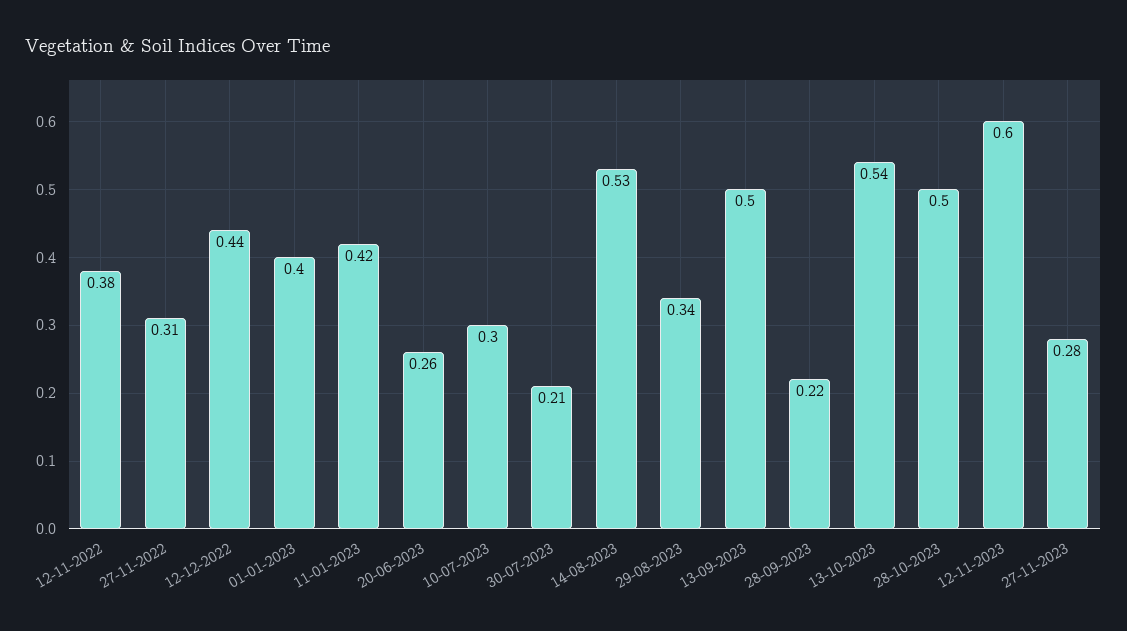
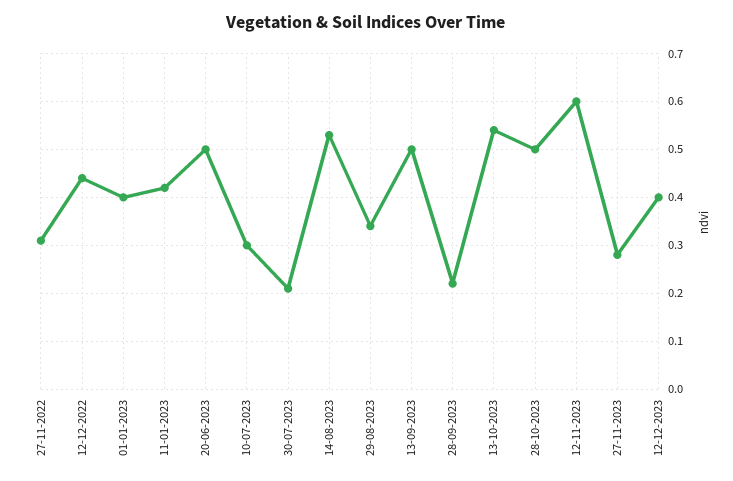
12-11-2022: 0.38 -> none
20-06-2023: 0.26 -> 0.5
12-12-2023: none -> 0.4

